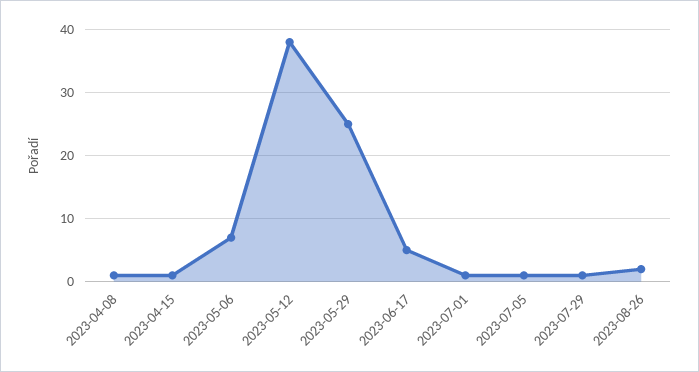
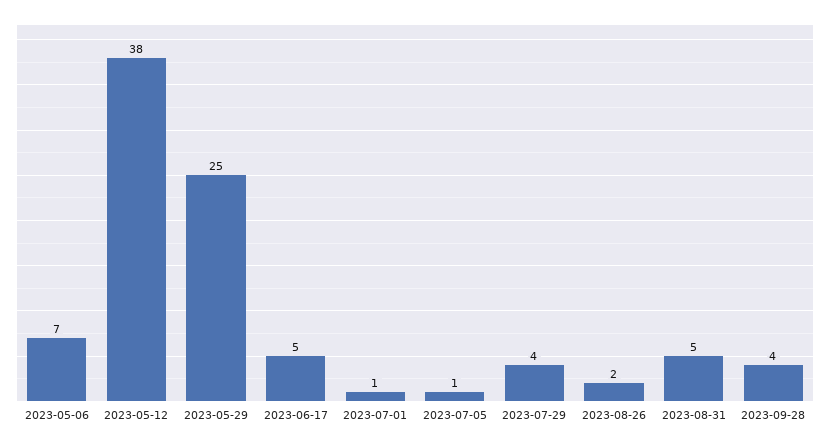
2023-04-08: 1 -> none
2023-04-15: 1 -> none
2023-07-29: 1 -> 4
2023-08-31: none -> 5
2023-09-28: none -> 4

